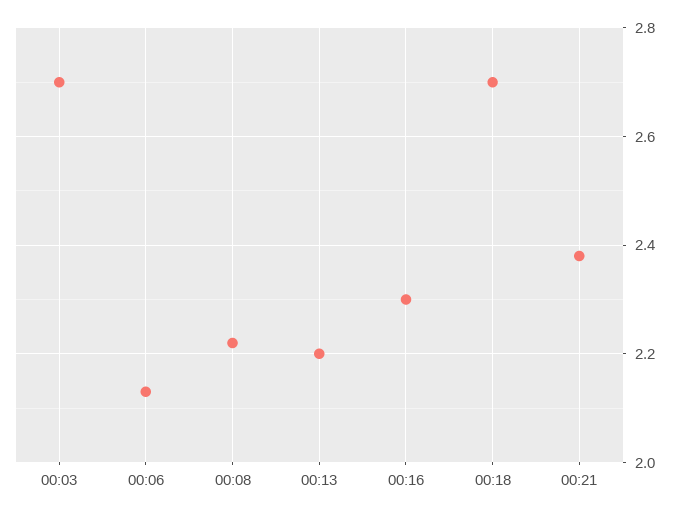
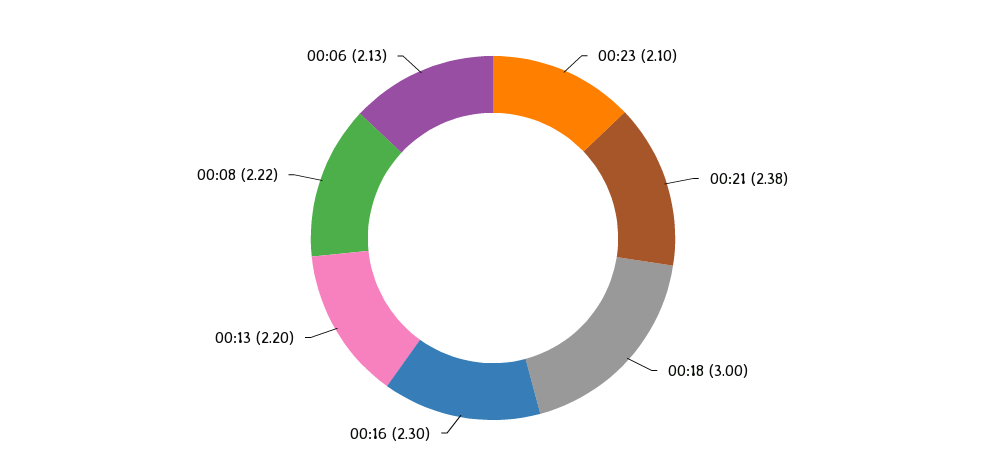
00:03: 2.7 -> none
00:18: 2.7 -> 3
00:23: none -> 2.1

